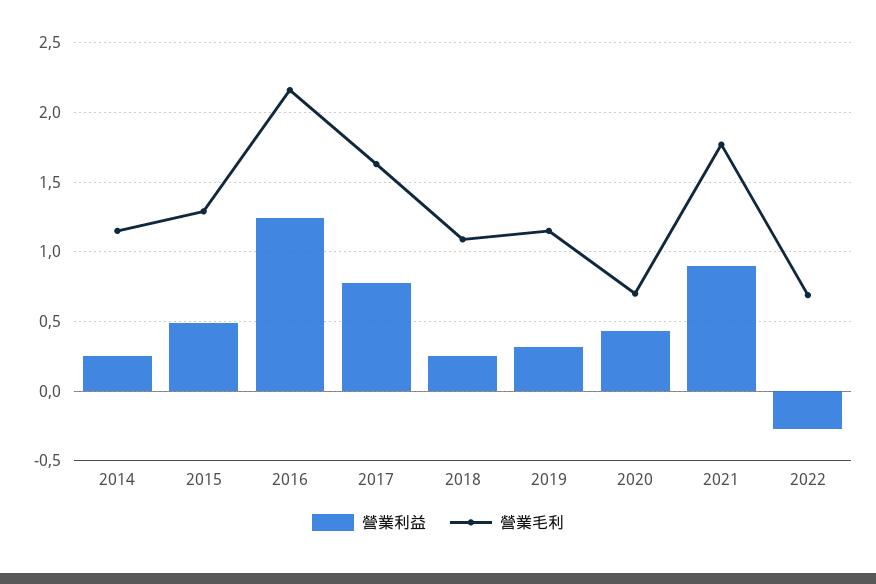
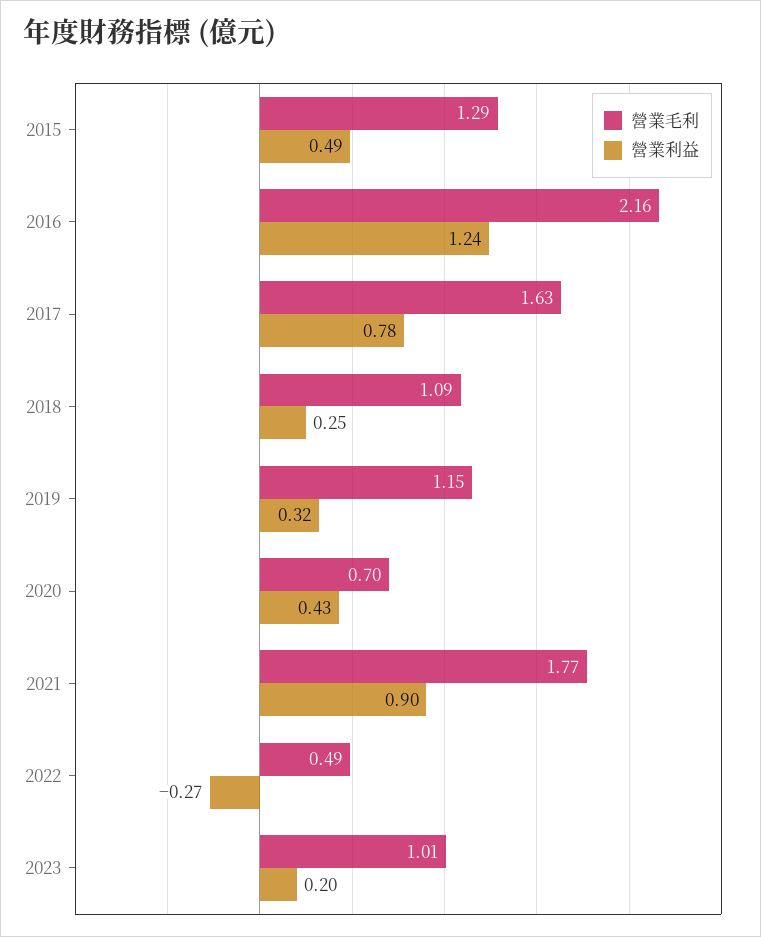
營業利益, 2014: 0.25 -> none
營業毛利, 2014: 1.15 -> none
營業毛利, 2022: 0.7 -> 0.49
營業毛利, 2023: none -> 1.01
營業利益, 2023: none -> 0.2

